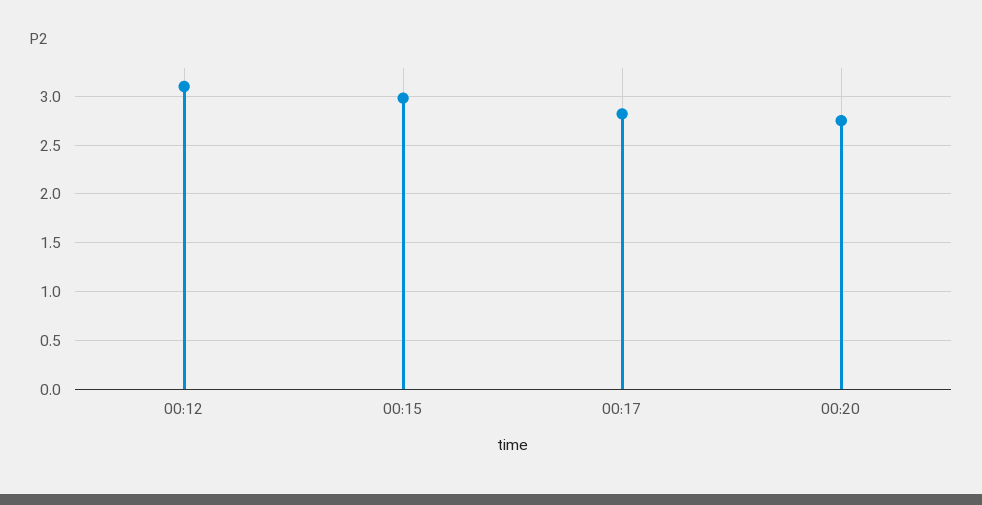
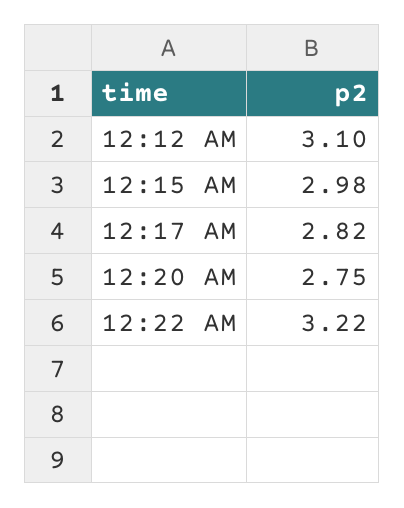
12:22 AM: none -> 3.22

